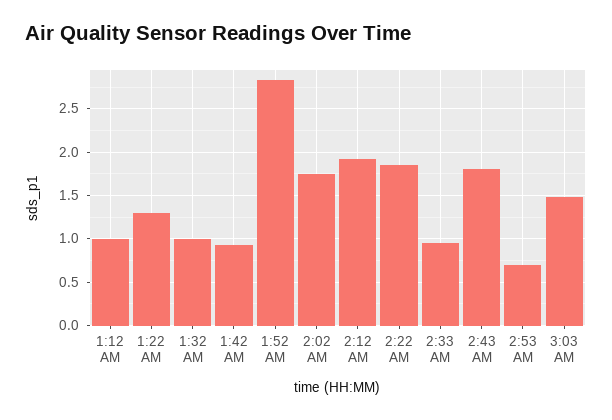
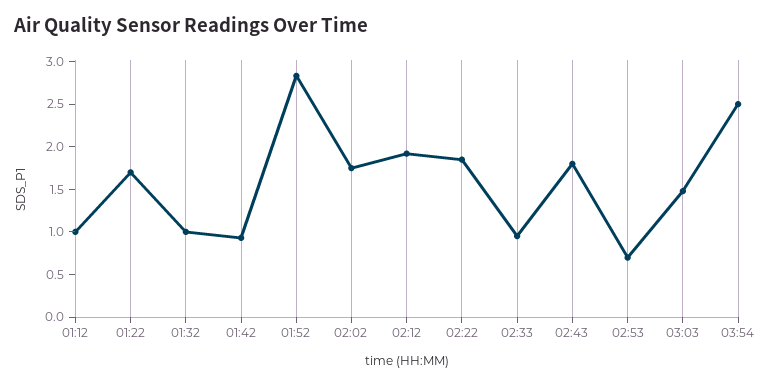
1:22 AM: 1.3 -> 1.7
03:54: none -> 2.5

